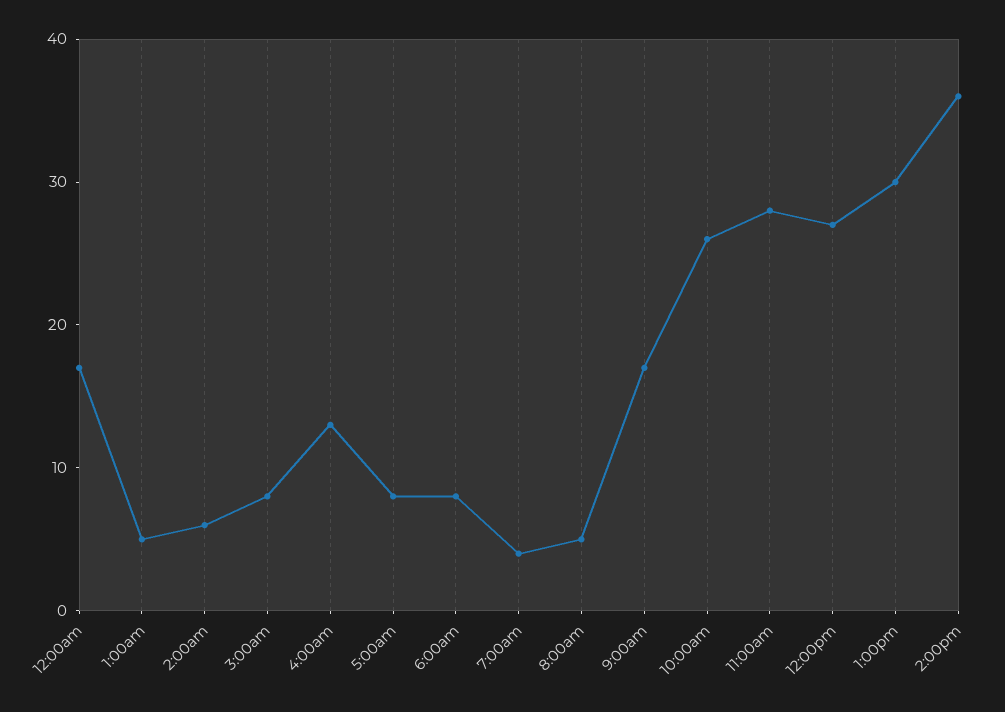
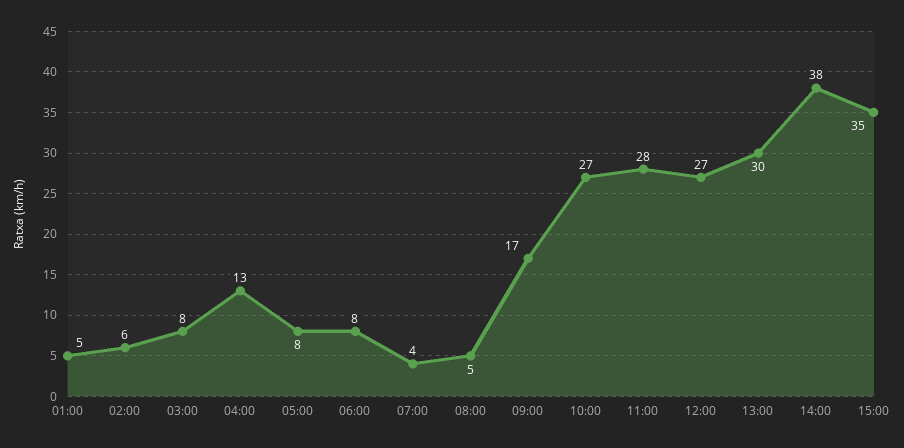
12:00am: 17 -> none
10:00am: 26 -> 27
2:00pm: 36 -> 38
15:00: none -> 35

